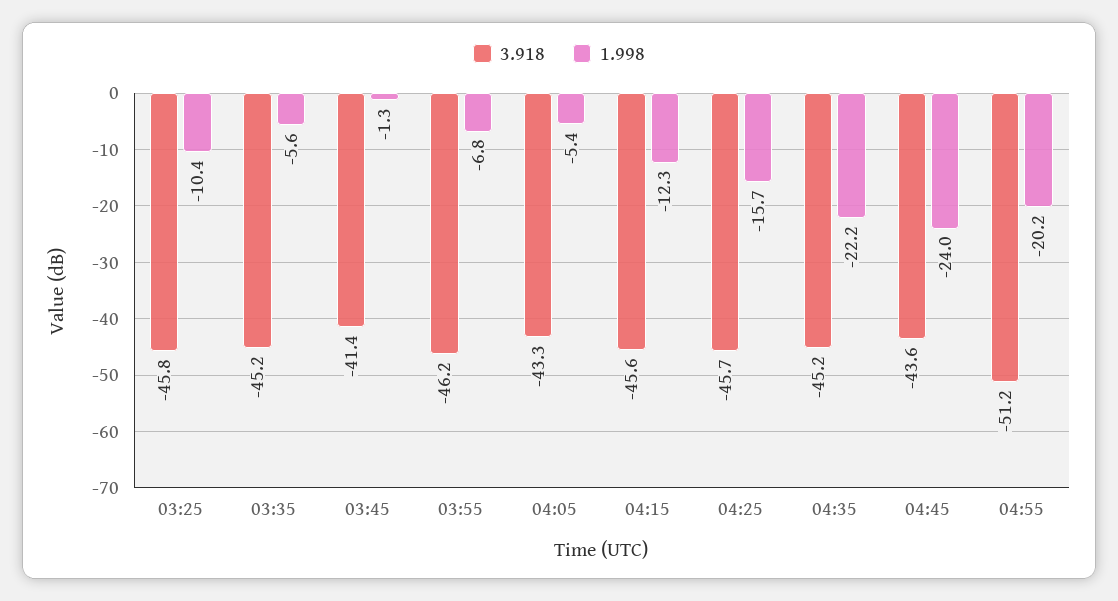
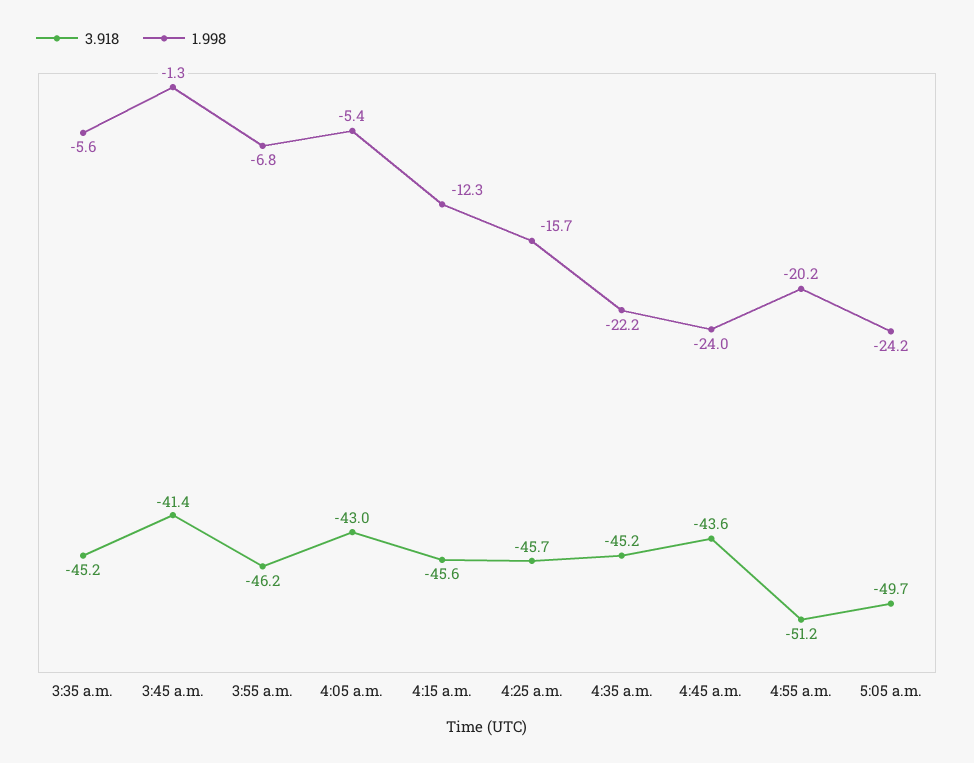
3.918, 03:25: -45.8 -> none
1.998, 03:25: -10.4 -> none
3.918, 04:05: -43.3 -> -43
3.918, 5:05 a.m.: none -> -49.7
1.998, 5:05 a.m.: none -> -24.2

